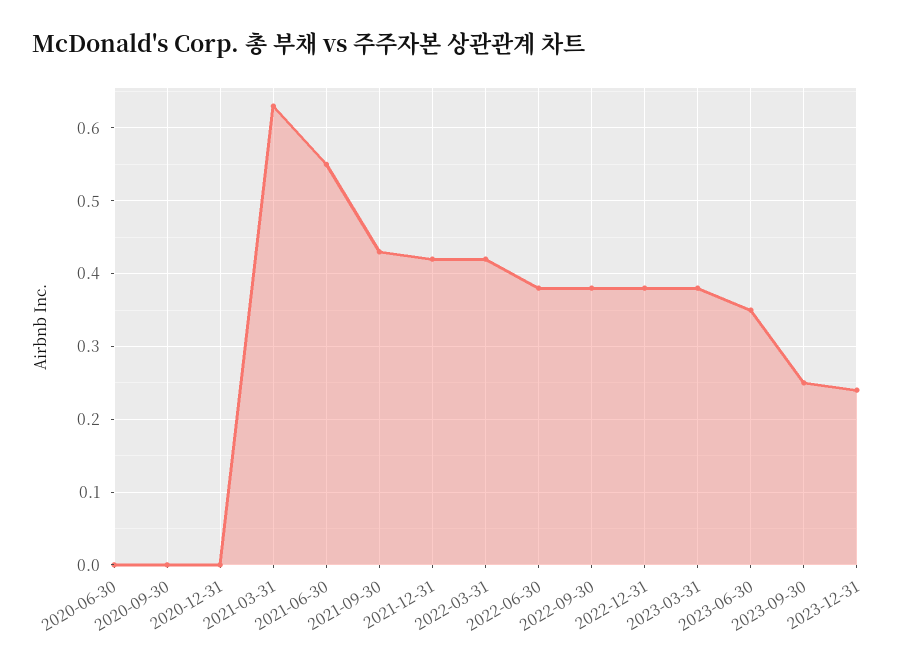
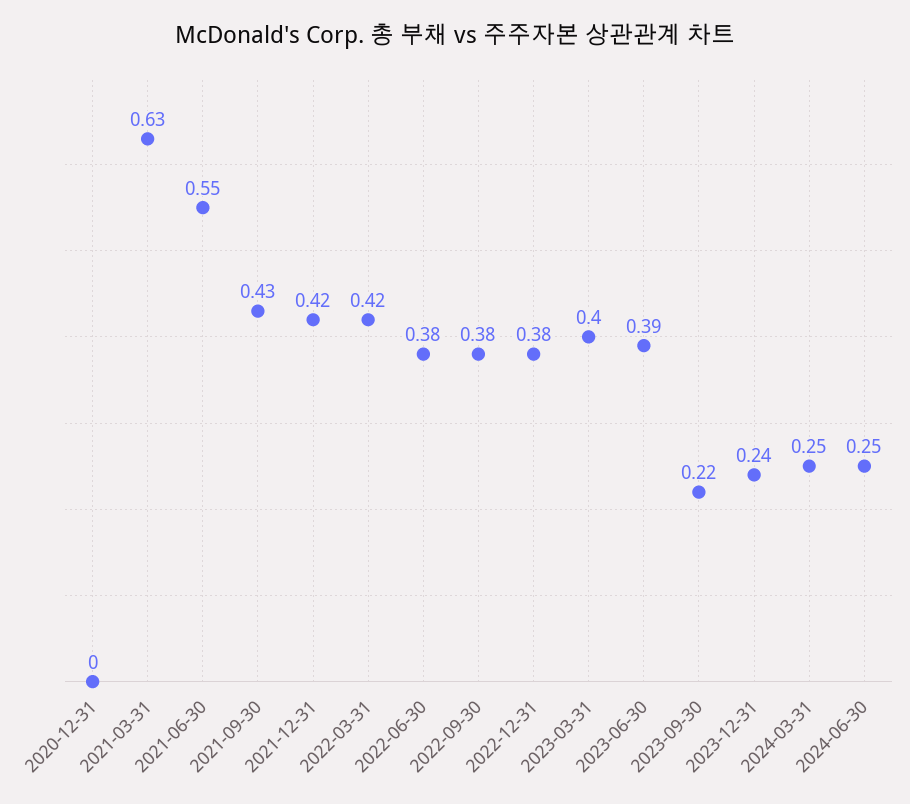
2020-06-30: 0 -> none
2020-09-30: 0 -> none
2023-03-31: 0.38 -> 0.4
2023-06-30: 0.35 -> 0.39
2023-09-30: 0.25 -> 0.22
2024-03-31: none -> 0.25
2024-06-30: none -> 0.25

